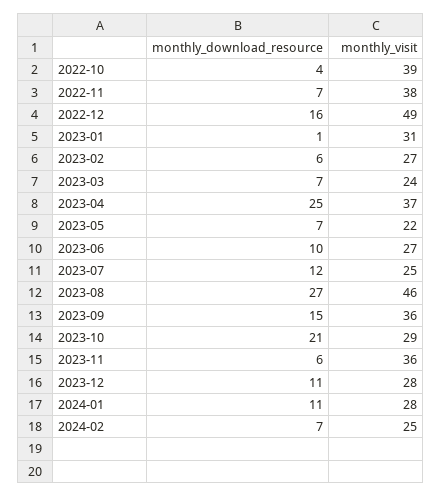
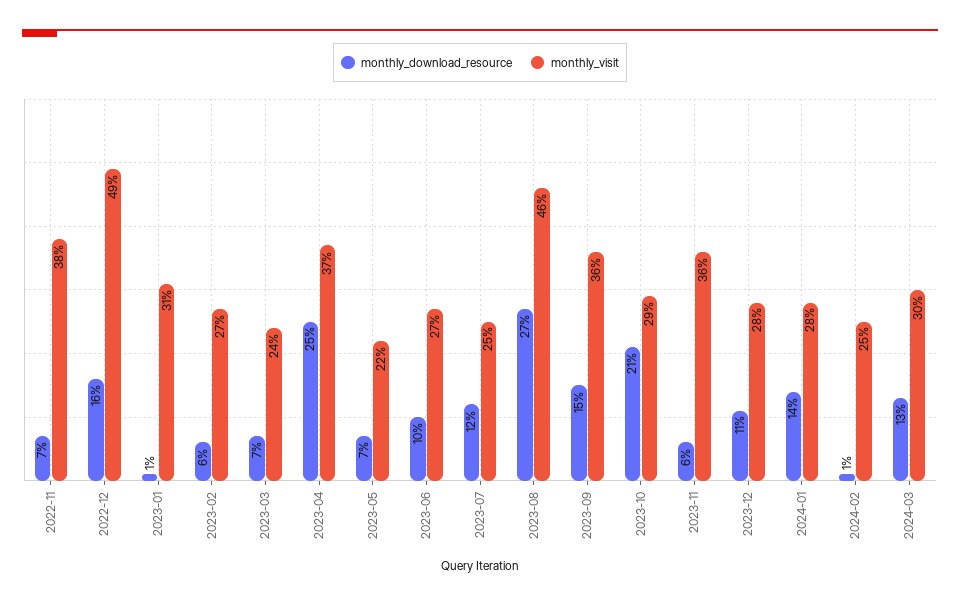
monthly_download_resource, 2022-10: 4 -> none
monthly_visit, 2022-10: 39 -> none
monthly_download_resource, 2024-01: 11 -> 14
monthly_download_resource, 2024-02: 7 -> 1
monthly_download_resource, 2024-03: none -> 13
monthly_visit, 2024-03: none -> 30

